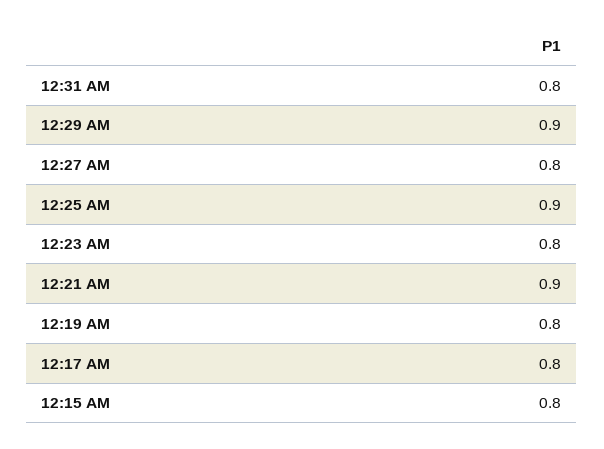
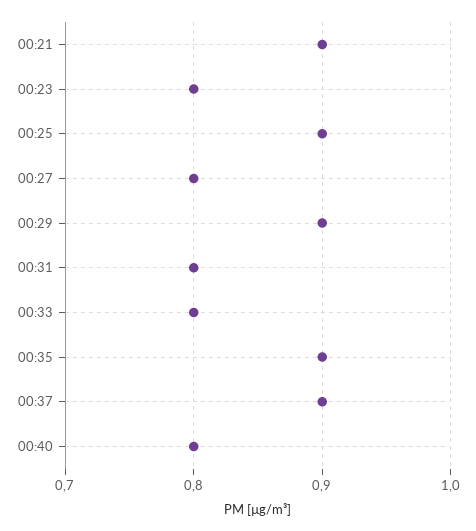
12:19 AM: 0.8 -> none
12:17 AM: 0.8 -> none
12:15 AM: 0.8 -> none
00:33: none -> 0.8
00:35: none -> 0.9
00:37: none -> 0.9
00:40: none -> 0.8

